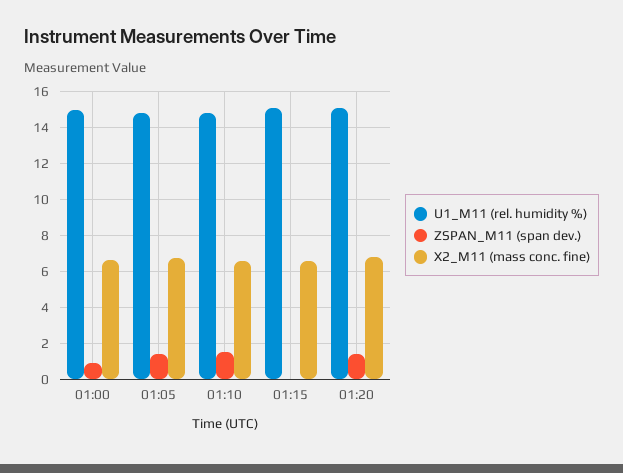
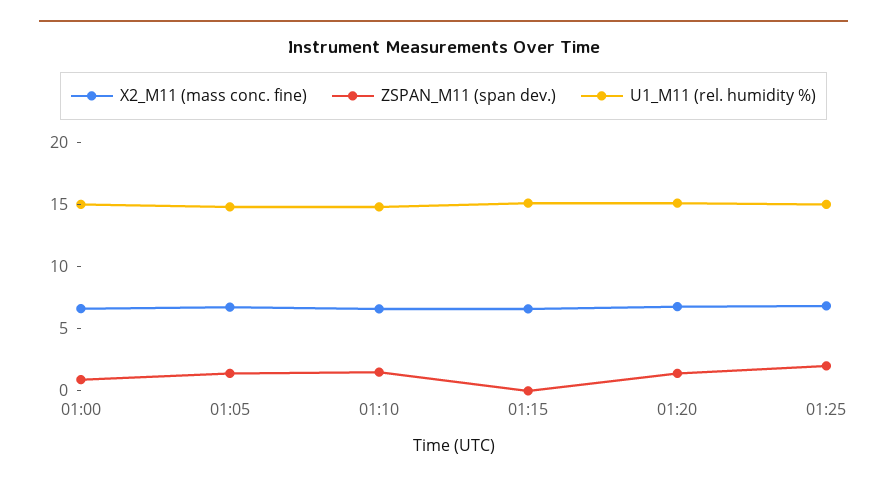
X2_M11 (mass conc. fine), 01:25: none -> 7
ZSPAN_M11 (span dev.), 01:25: none -> 2
U1_M11 (rel. humidity %), 01:25: none -> 15

